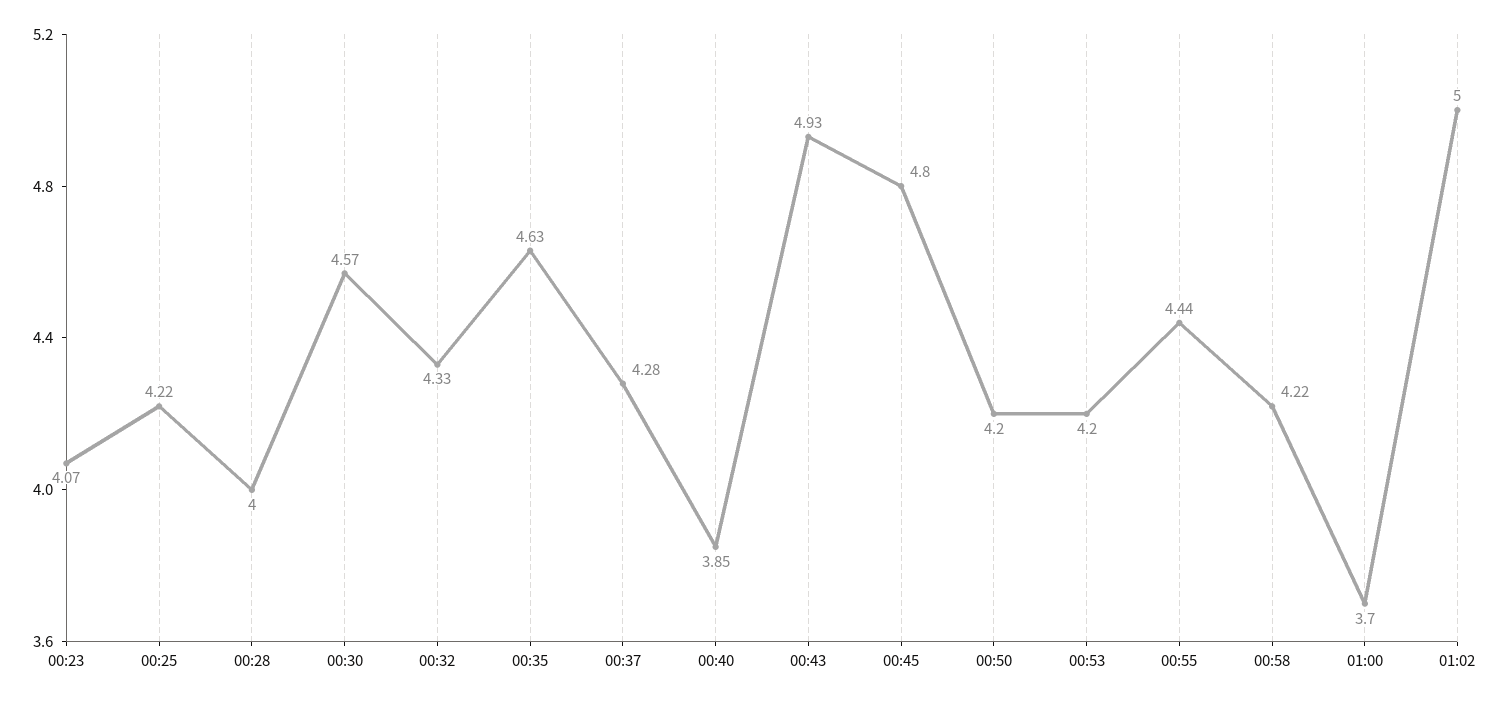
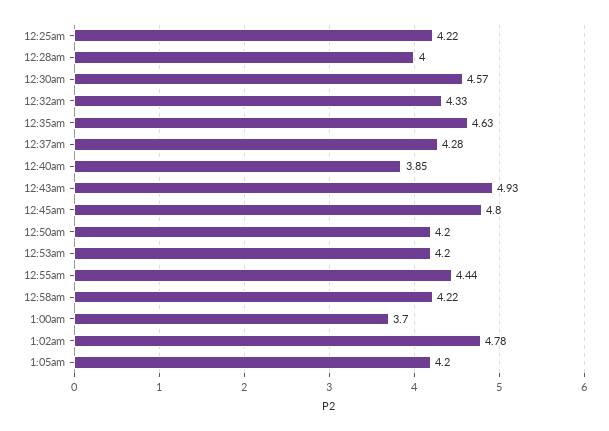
00:23: 4.07 -> none
01:02: 5 -> 4.78
1:05am: none -> 4.2

